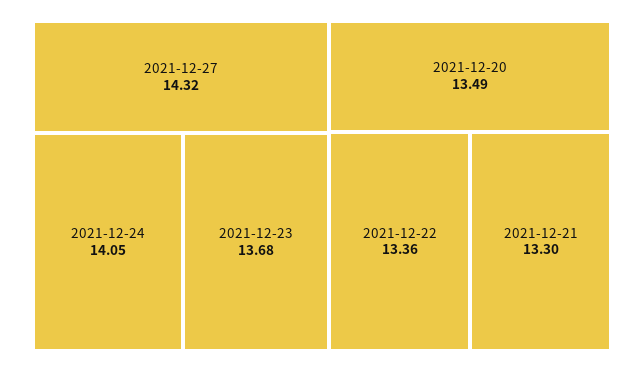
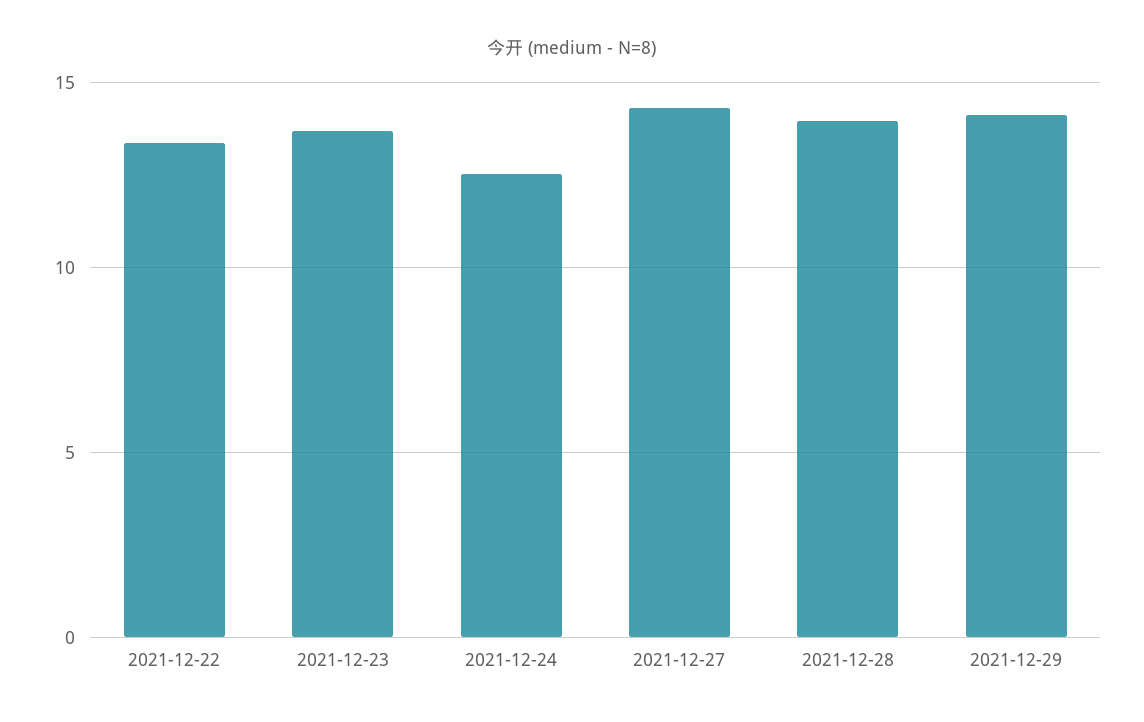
2021-12-24: 14.05 -> 12.5
2021-12-20: 13.49 -> none
2021-12-21: 13.3 -> none
2021-12-28: none -> 14
2021-12-29: none -> 14

